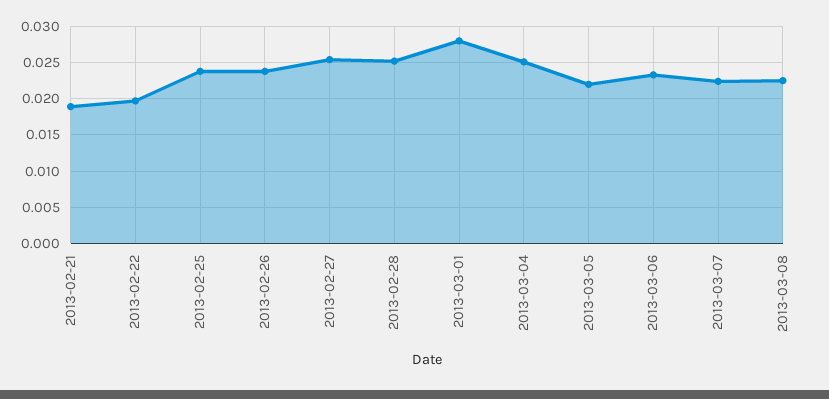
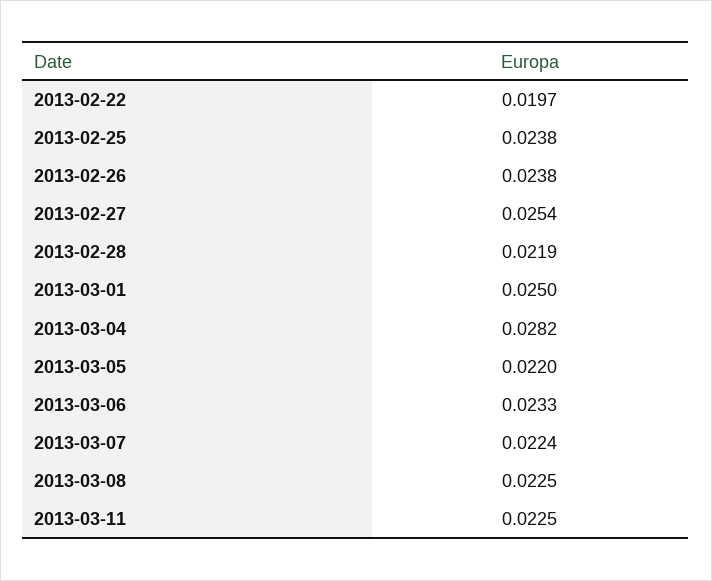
2013-02-21: 0.019 -> none
2013-02-28: 0.025 -> 0.0219
2013-03-01: 0.028 -> 0.025
2013-03-04: 0.025 -> 0.0282
2013-03-11: none -> 0.0225

